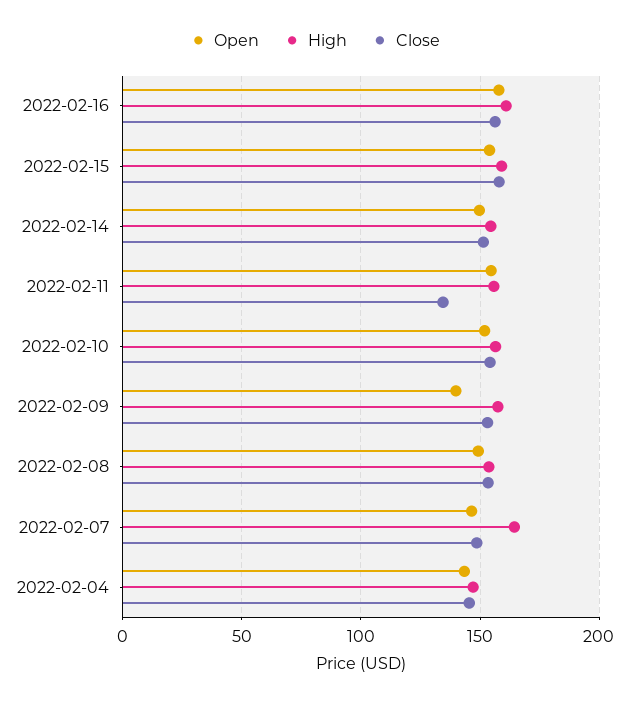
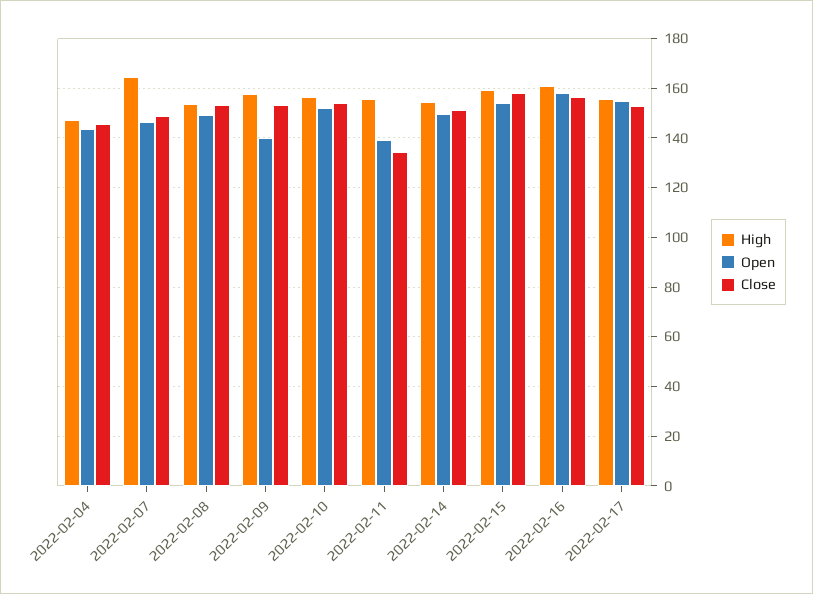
Open, 2022-02-11: 155 -> 140
High, 2022-02-17: none -> 155
Open, 2022-02-17: none -> 155
Close, 2022-02-17: none -> 152.5

